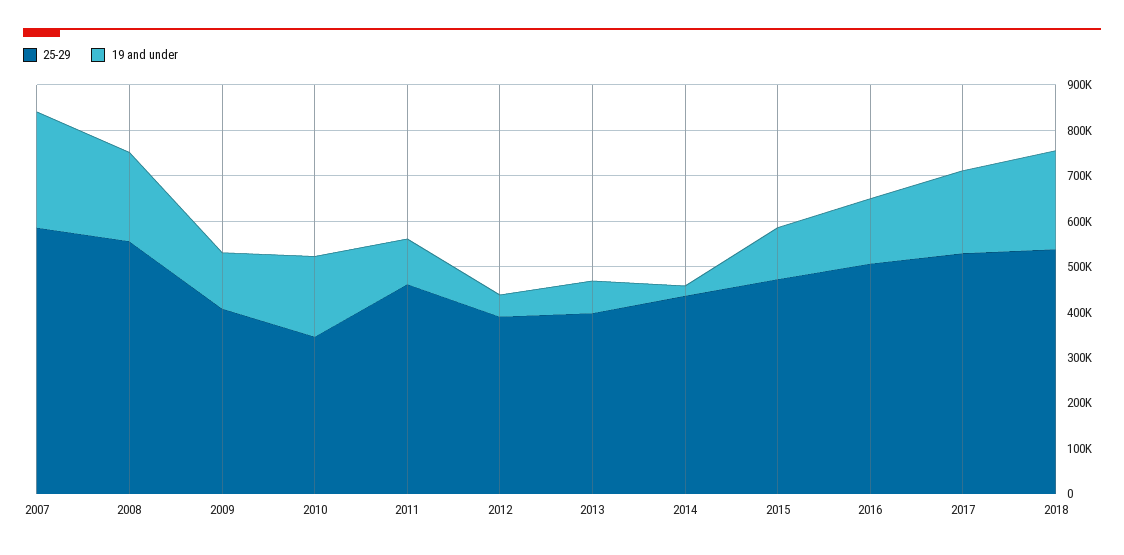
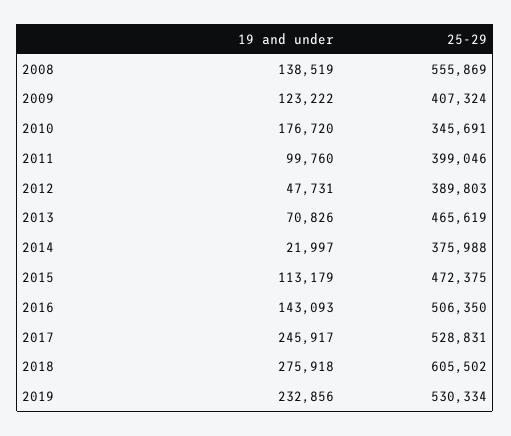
25-29, 2007: 580000 -> none
19 and under, 2007: 260000 -> none
19 and under, 2008: 200000 -> 138519
25-29, 2011: 460000 -> 399046
25-29, 2013: 400000 -> 465619
25-29, 2014: 440000 -> 375988
19 and under, 2017: 180000 -> 245917
25-29, 2018: 540000 -> 605502
19 and under, 2018: 220000 -> 275918
19 and under, 2019: none -> 232856
25-29, 2019: none -> 530334

